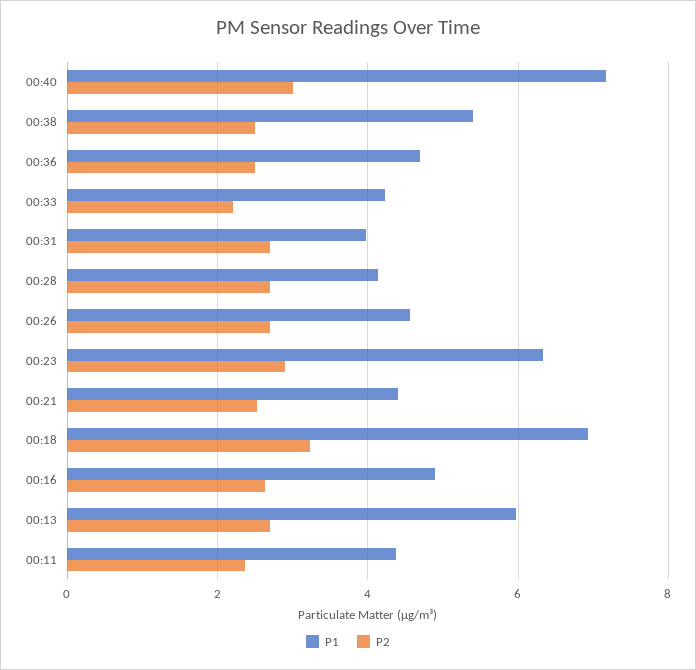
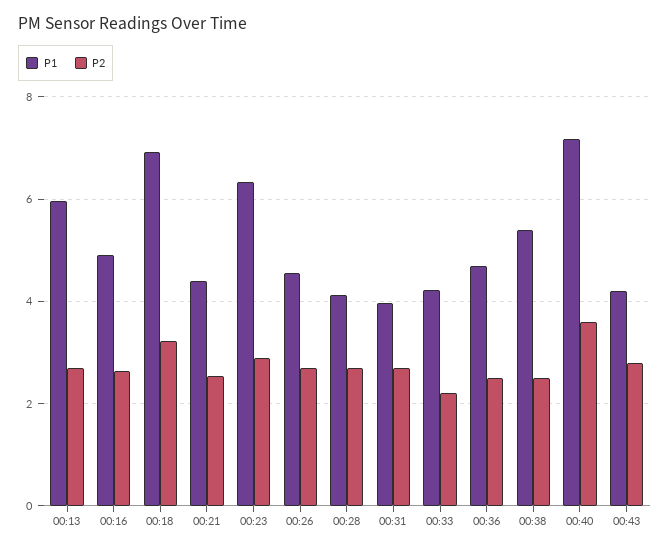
P2, 00:40: 3 -> 3.6
P1, 00:11: 4.4 -> none
P2, 00:11: 2.4 -> none
P1, 00:43: none -> 4.2
P2, 00:43: none -> 2.8

